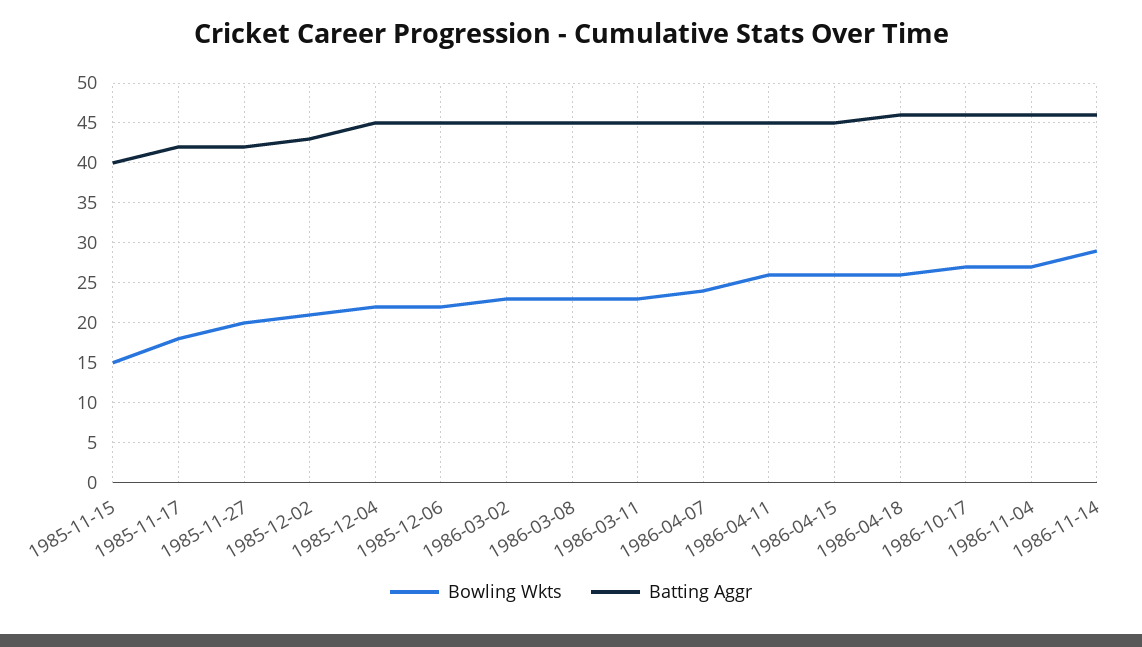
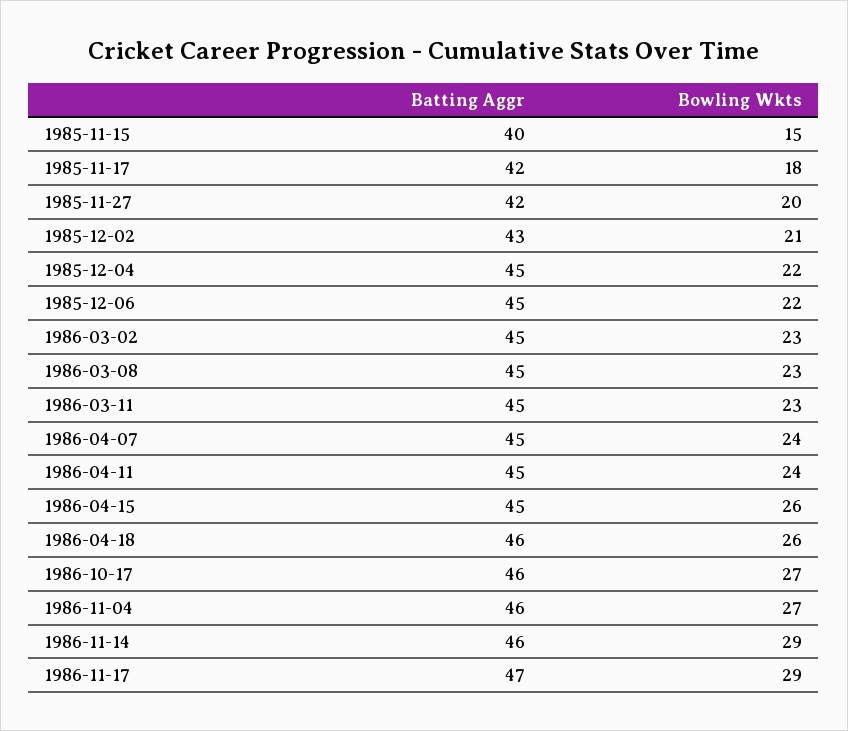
Bowling Wkts, 1986-04-11: 26 -> 24
Batting Aggr, 1986-11-17: none -> 47
Bowling Wkts, 1986-11-17: none -> 29

